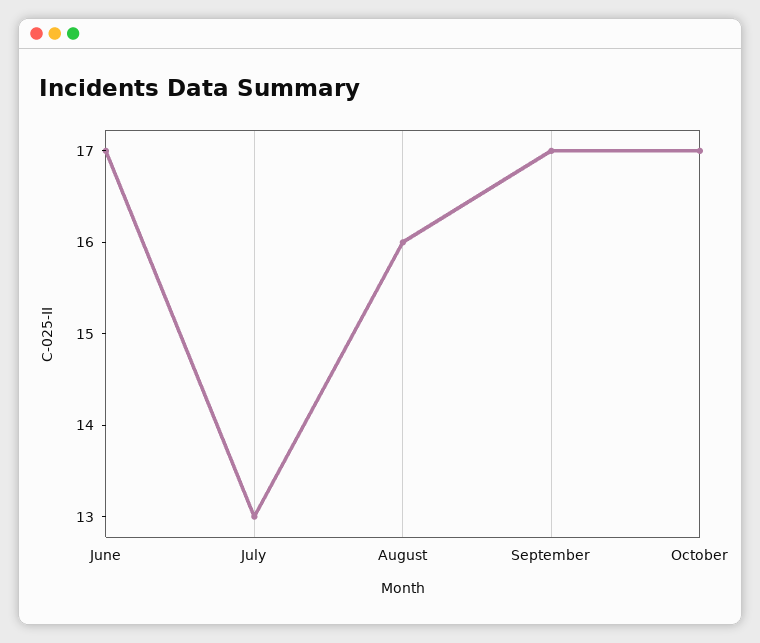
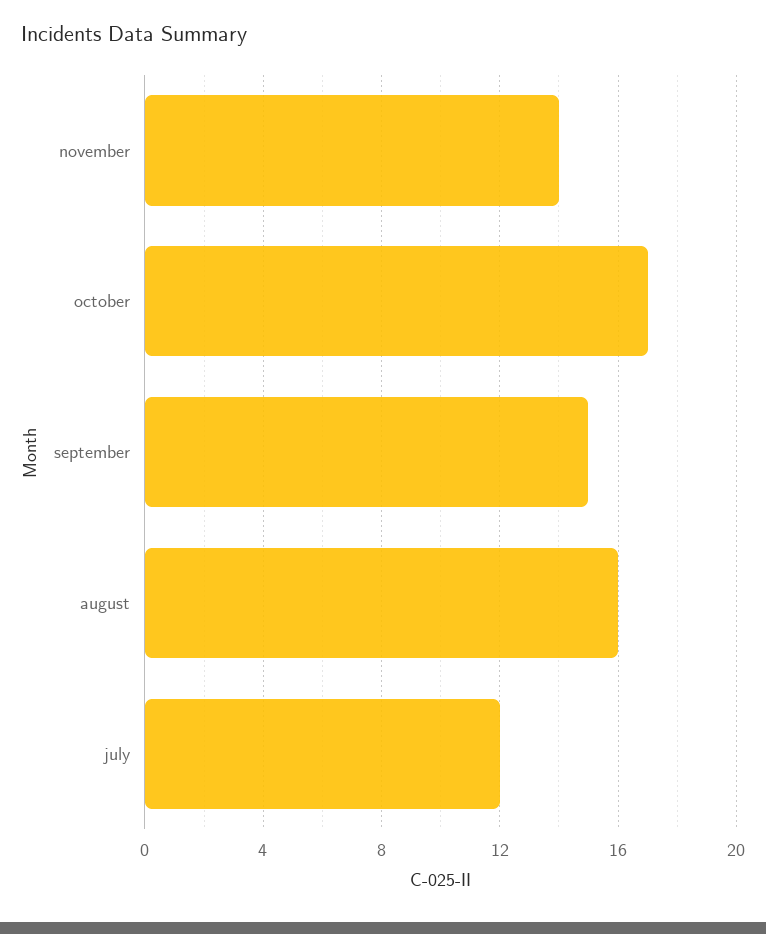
June: 17 -> none
July: 13 -> 12
September: 17 -> 15
november: none -> 14

